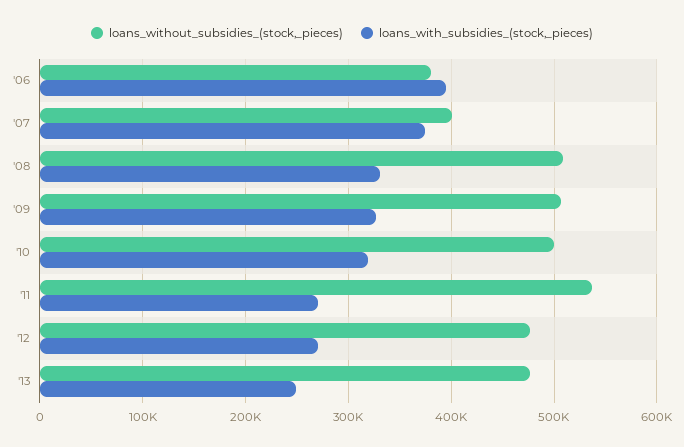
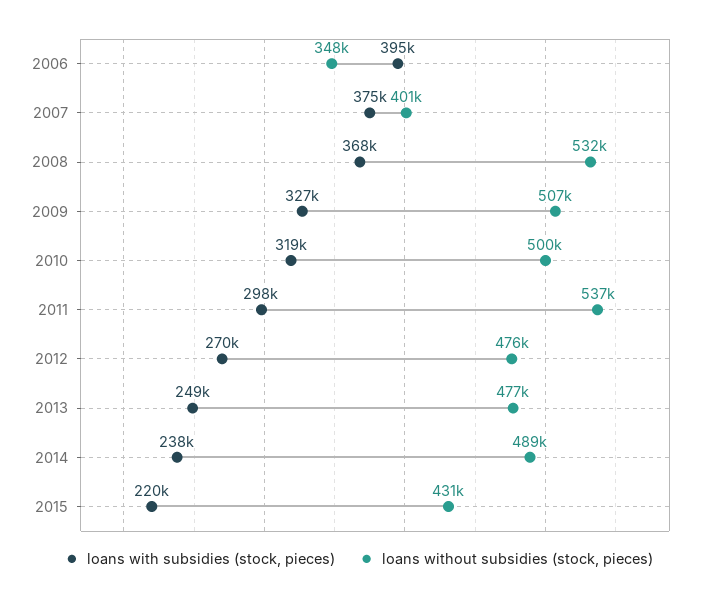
loans_without_subsidies_(stock,_pieces), '06: 380000 -> 348000
loans_without_subsidies_(stock,_pieces), '08: 510000 -> 532000
loans_with_subsidies_(stock,_pieces), '08: 330000 -> 368000
loans_with_subsidies_(stock,_pieces), '11: 270000 -> 298000
loans_with_subsidies_(stock,_pieces), 2014: none -> 238000
loans_without_subsidies_(stock,_pieces), 2014: none -> 489000
loans_with_subsidies_(stock,_pieces), 2015: none -> 220000
loans_without_subsidies_(stock,_pieces), 2015: none -> 431000

